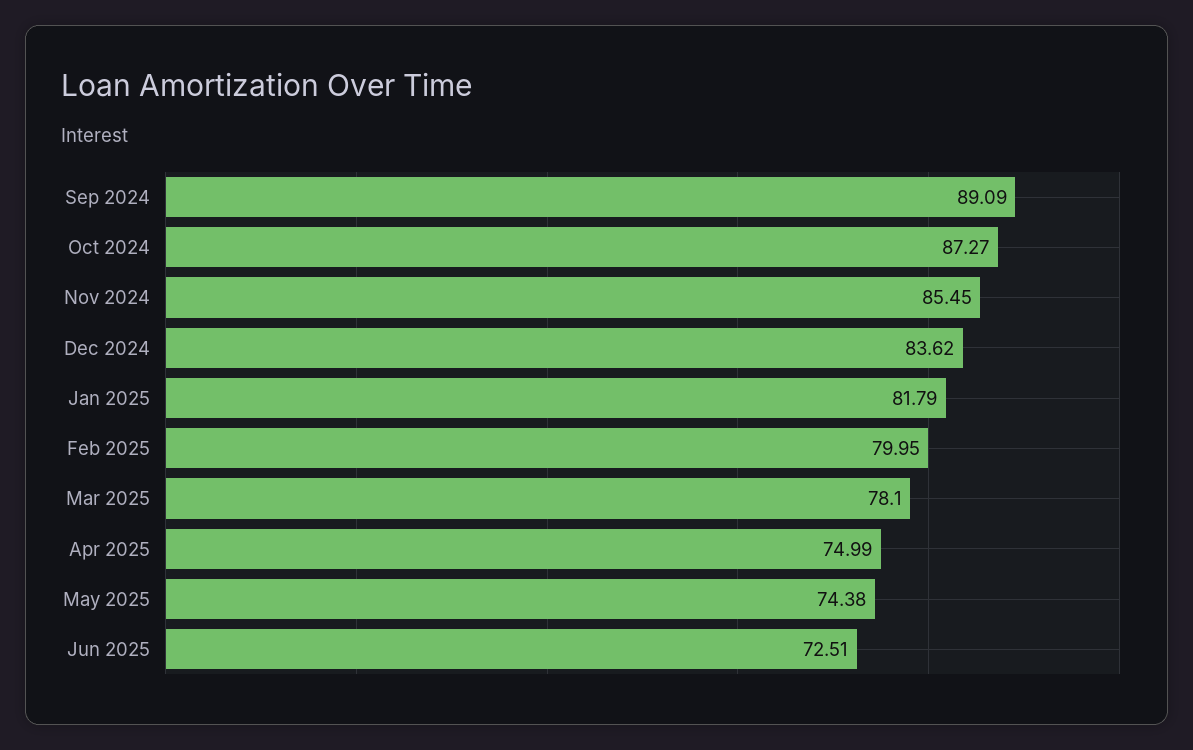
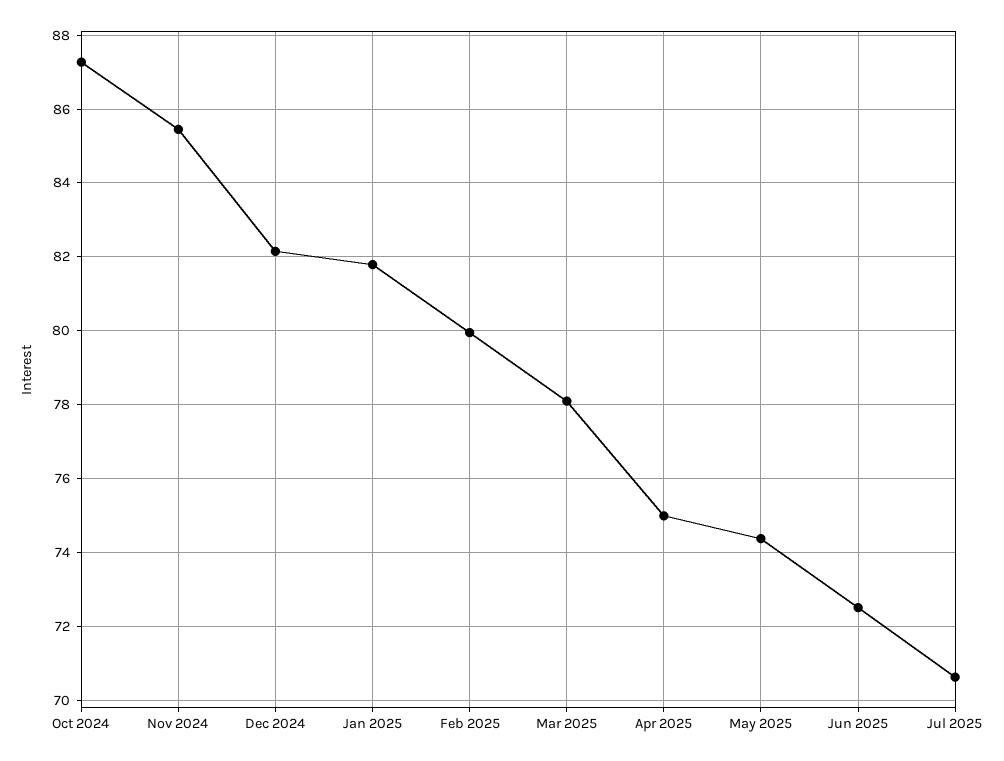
Sep 2024: 89.09 -> none
Dec 2024: 83.62 -> 82.2
Jul 2025: none -> 70.6

